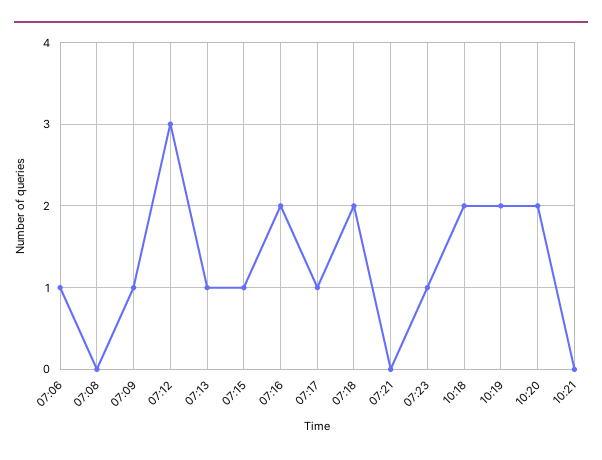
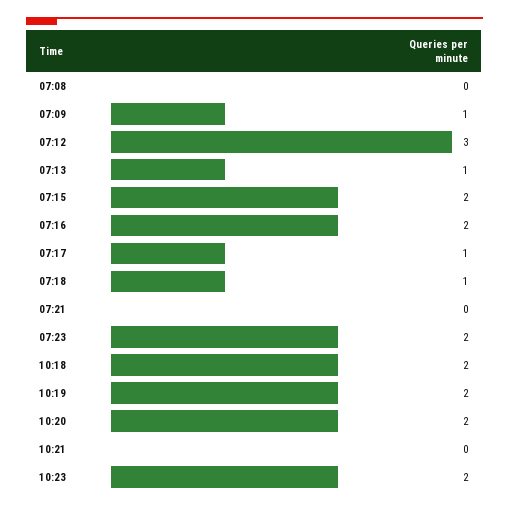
07:06: 1 -> none
07:15: 1 -> 2
07:18: 2 -> 1
07:23: 1 -> 2
10:23: none -> 2

